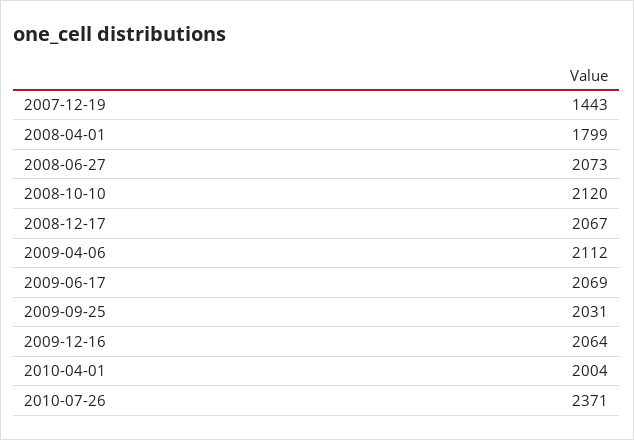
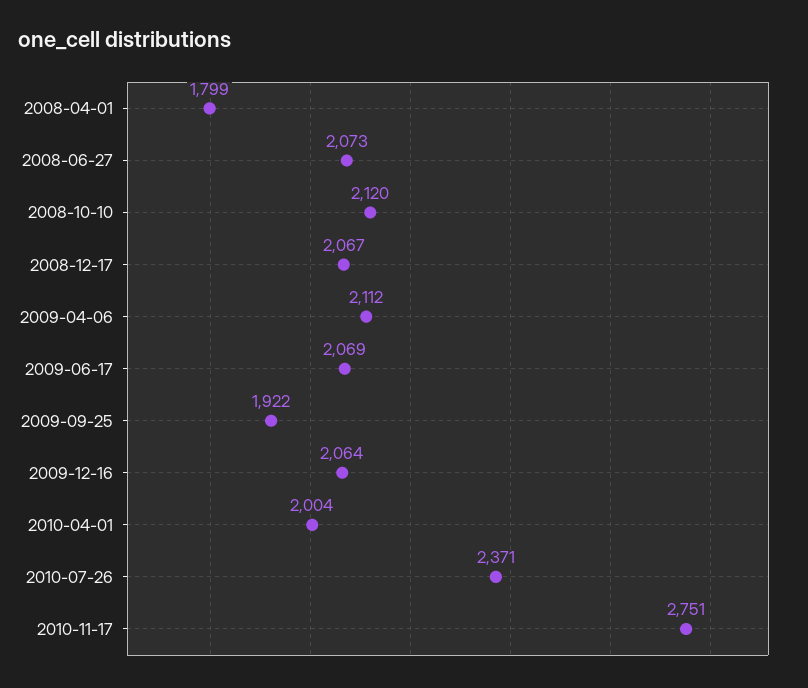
2007-12-19: 1443 -> none
2009-09-25: 2031 -> 1922
2010-11-17: none -> 2751

